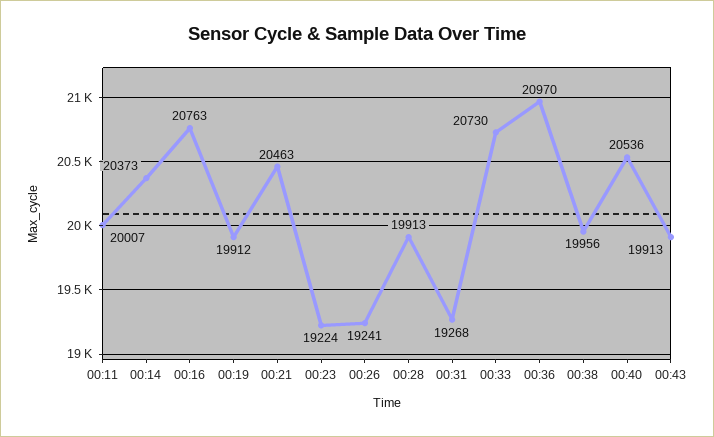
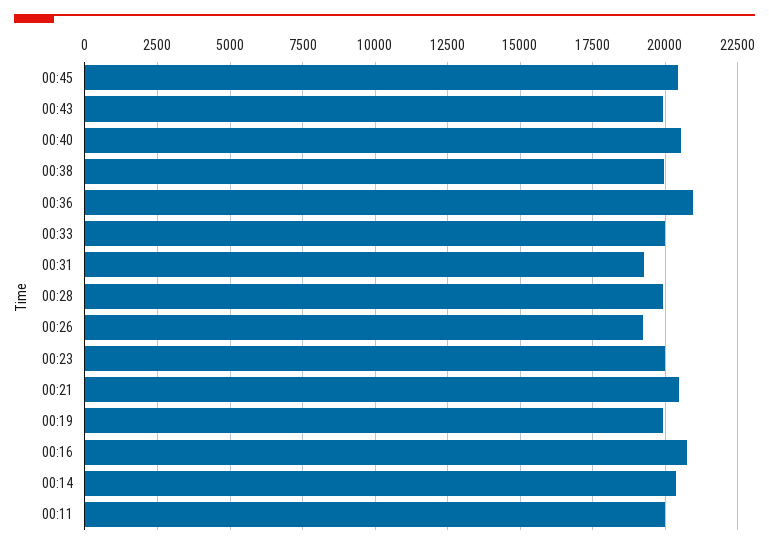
00:23: 19224 -> 20000
00:33: 20730 -> 20000
00:45: none -> 20500

